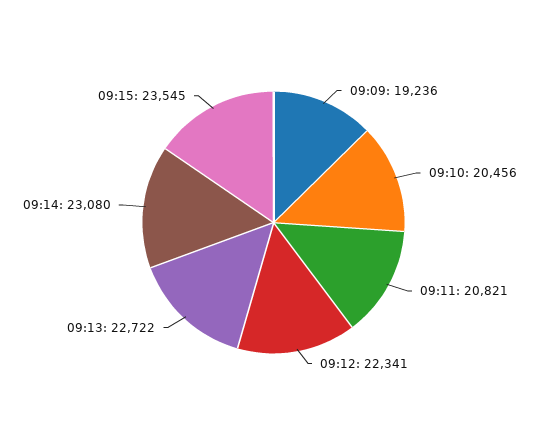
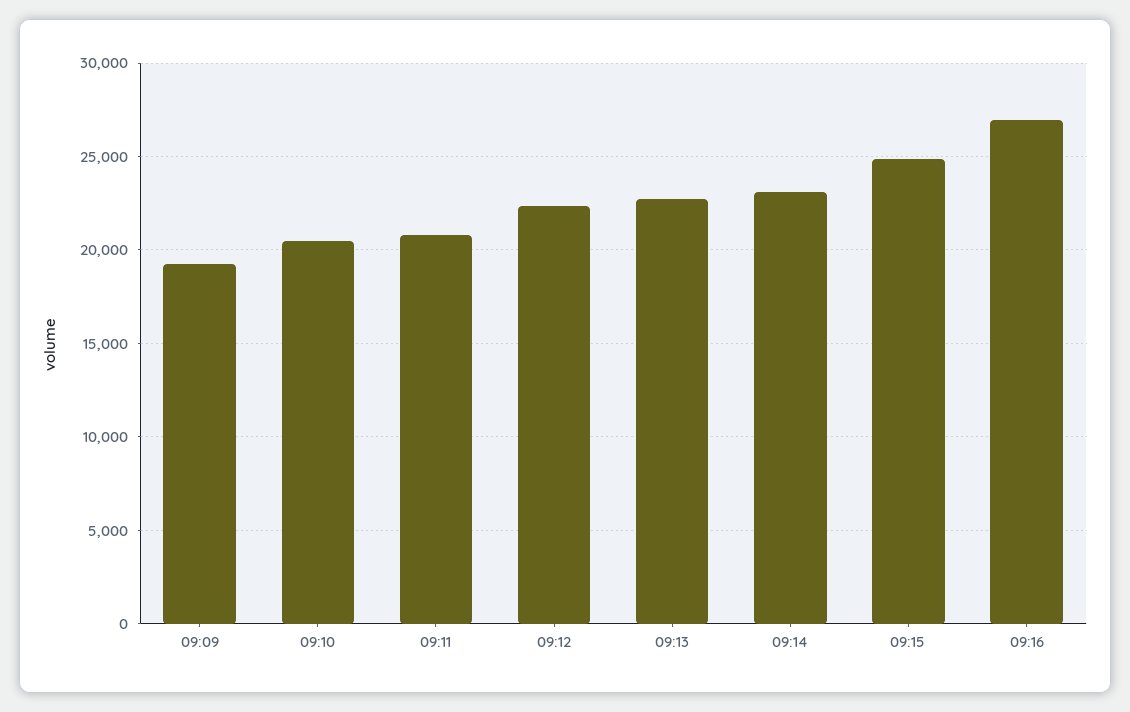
09:15: 23545 -> 25000
09:16: none -> 27000

